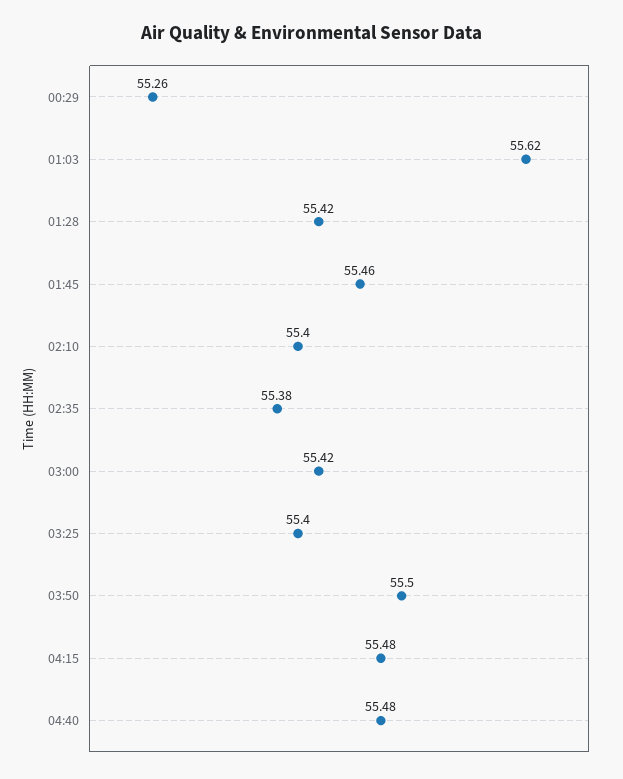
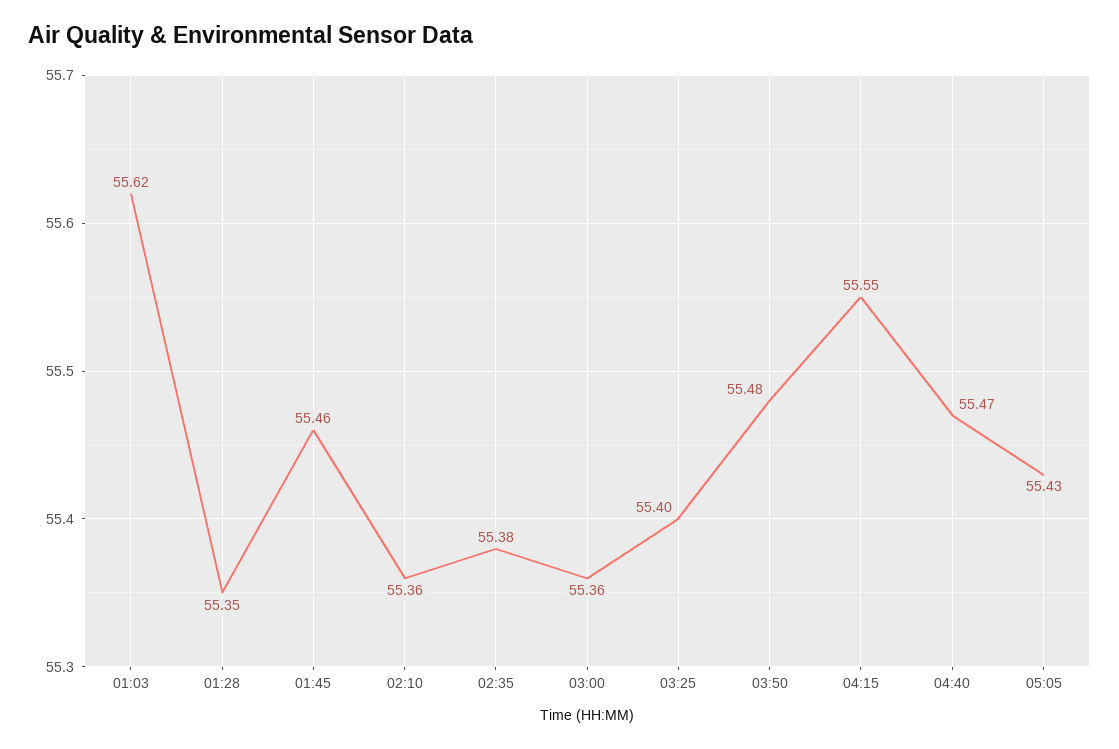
00:29: 55.26 -> none
01:28: 55.42 -> 55.35
02:10: 55.4 -> 55.36
03:00: 55.42 -> 55.36
03:50: 55.5 -> 55.48
04:15: 55.48 -> 55.55
04:40: 55.48 -> 55.47
05:05: none -> 55.43

